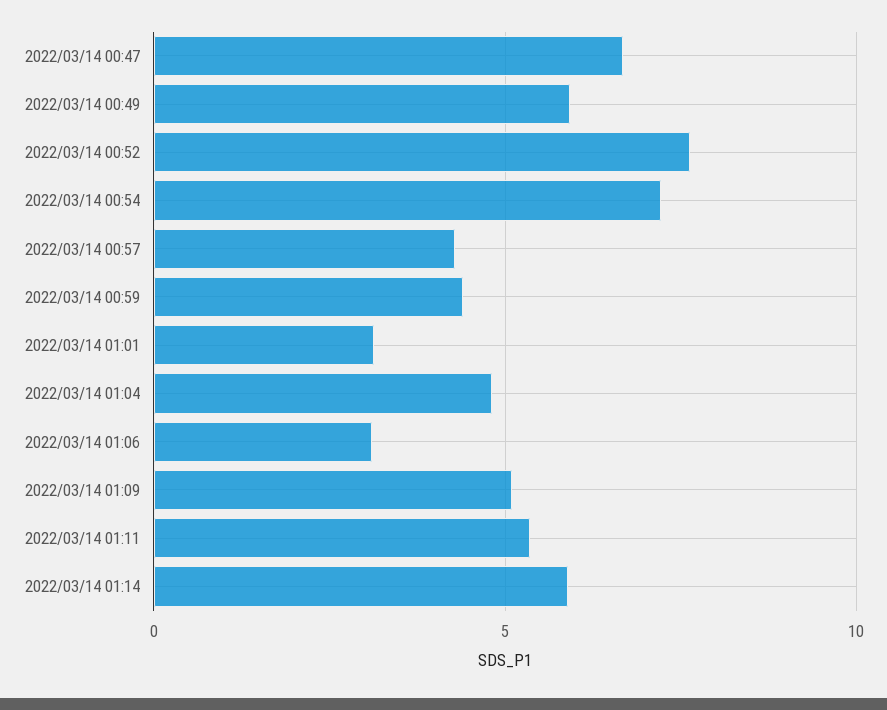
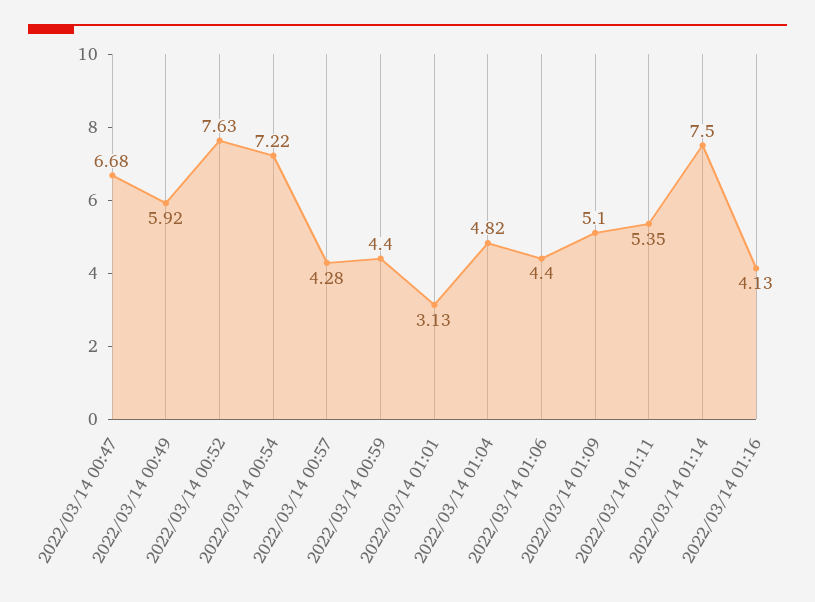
2022/03/14 01:06: 3 -> 4.4
2022/03/14 01:14: 6 -> 7.5
2022/03/14 01:16: none -> 4.13

